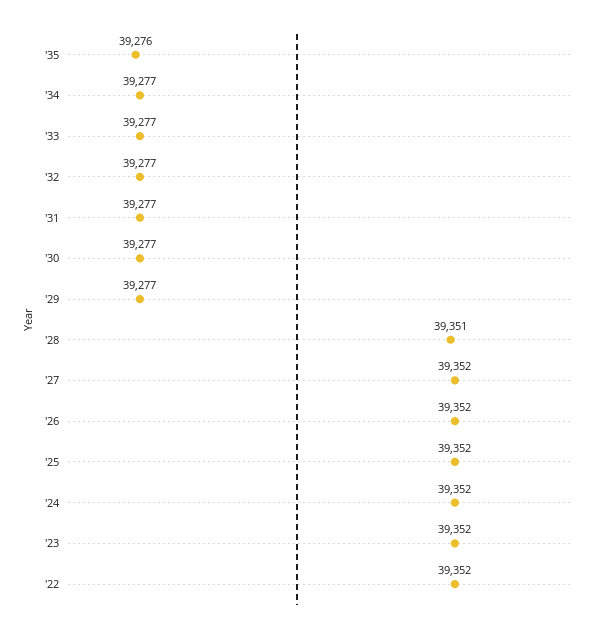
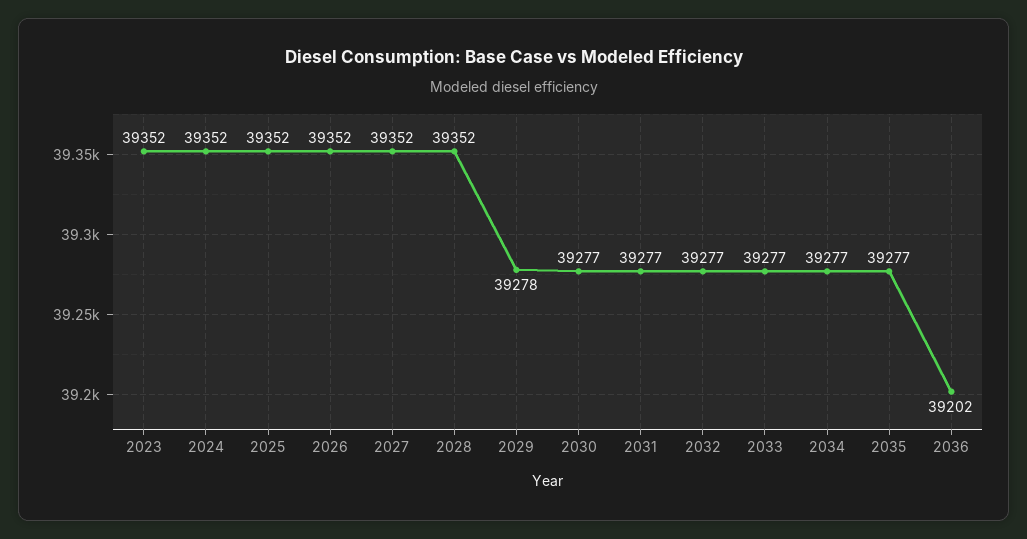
'35: 39276 -> 39277
'29: 39277 -> 39278
'28: 39351 -> 39352
'22: 39352 -> none
2036: none -> 39202

